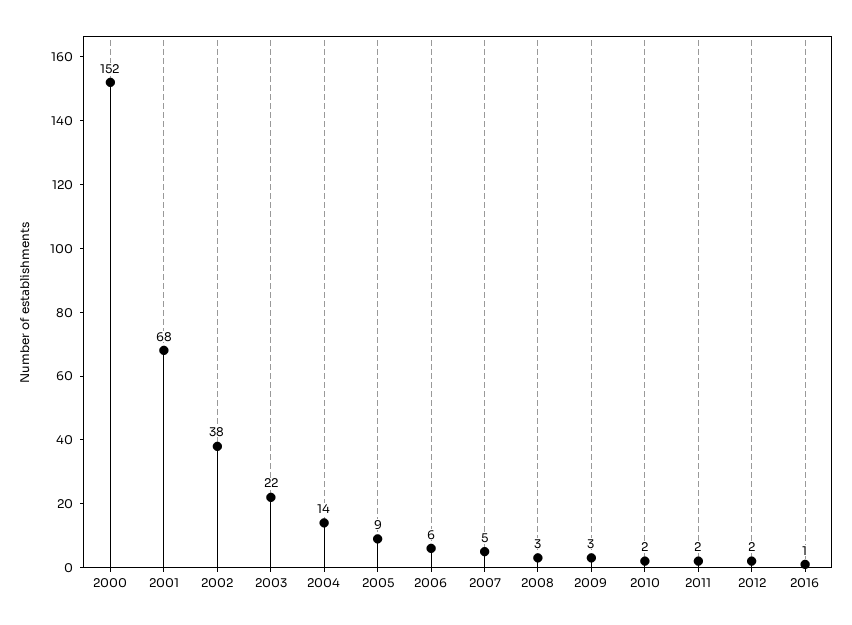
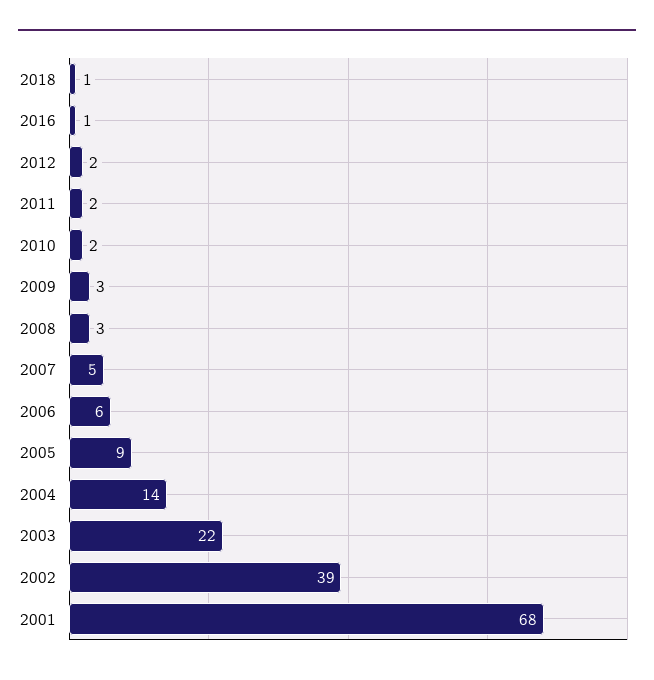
2000: 152 -> none
2002: 38 -> 39
2018: none -> 1

